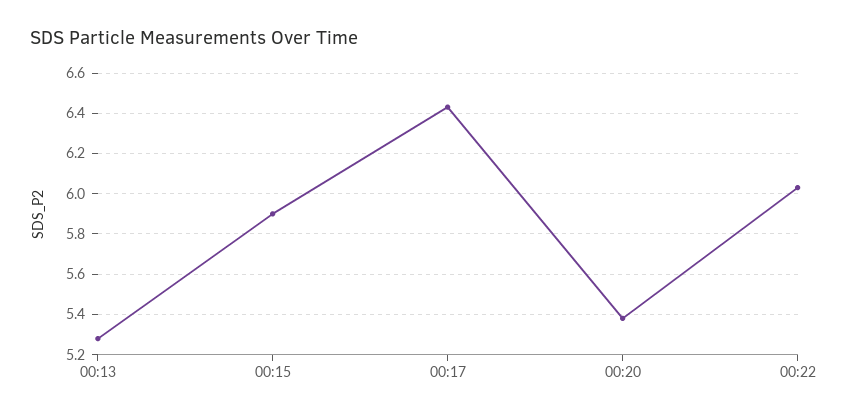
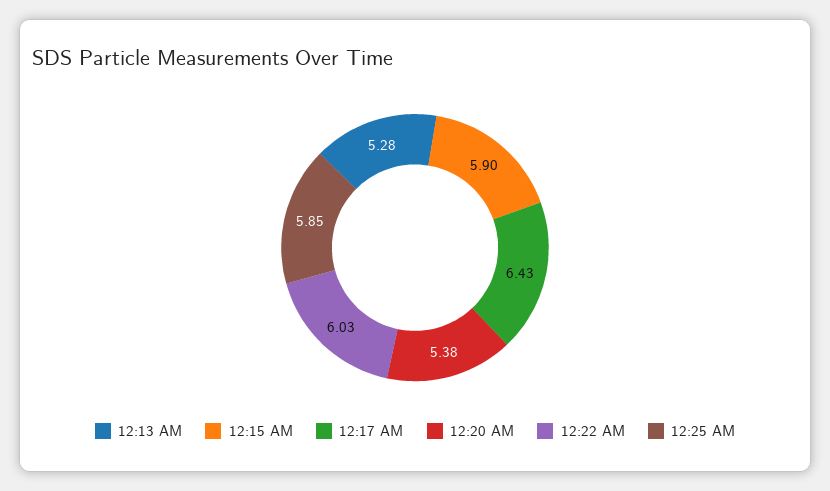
12:25 AM: none -> 5.85

